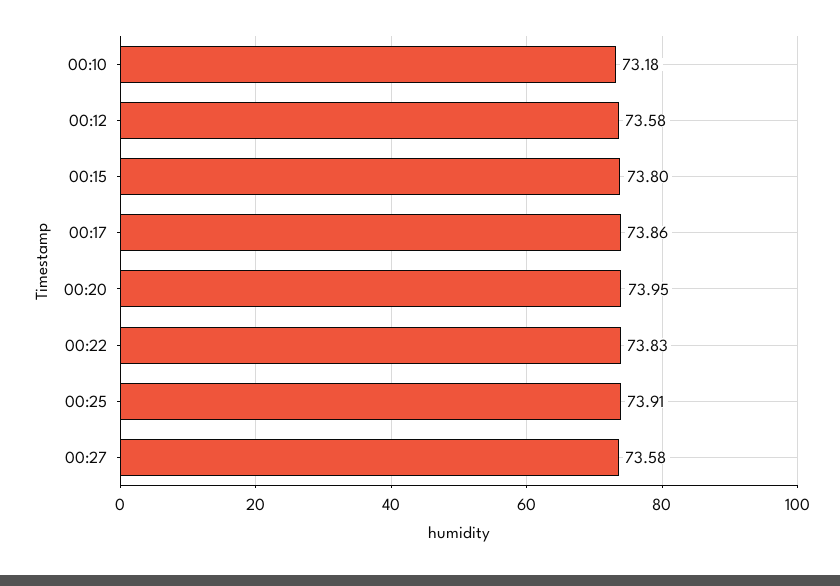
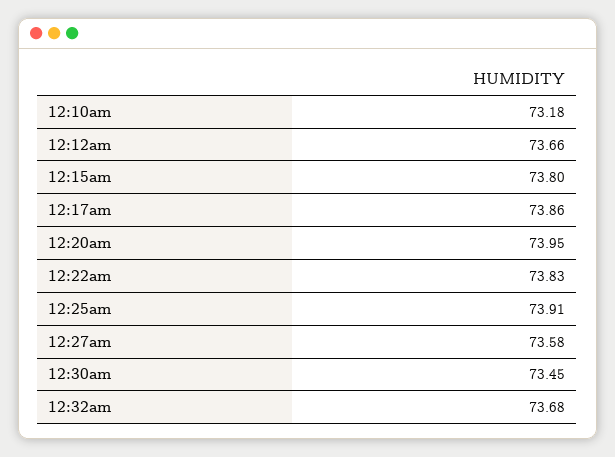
00:12: 73.58 -> 73.66
12:30am: none -> 73.45
12:32am: none -> 73.68

